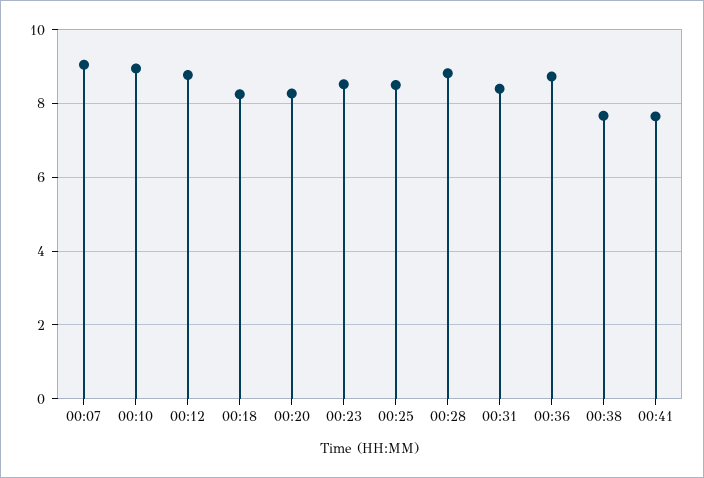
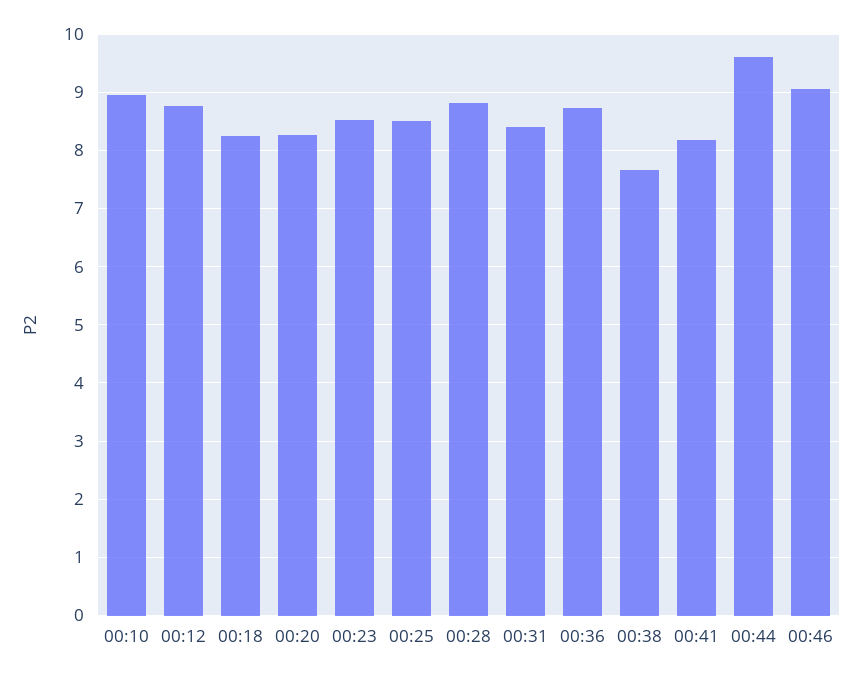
00:07: 9 -> none
00:41: 7.6 -> 8.2
00:44: none -> 9.6
00:46: none -> 9

